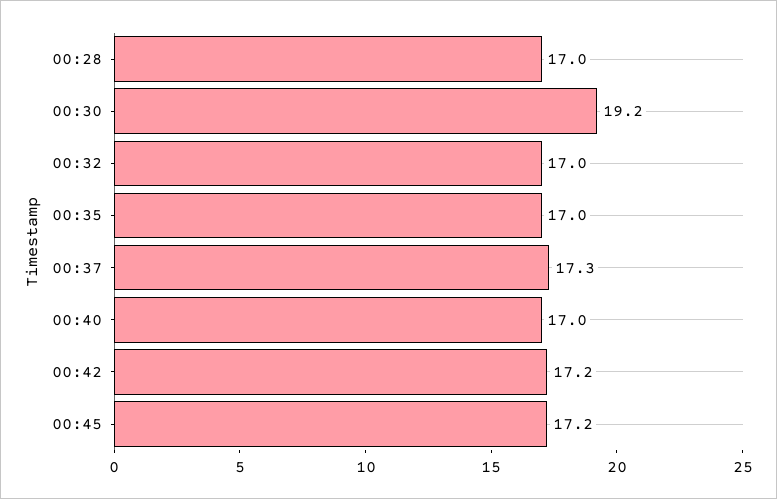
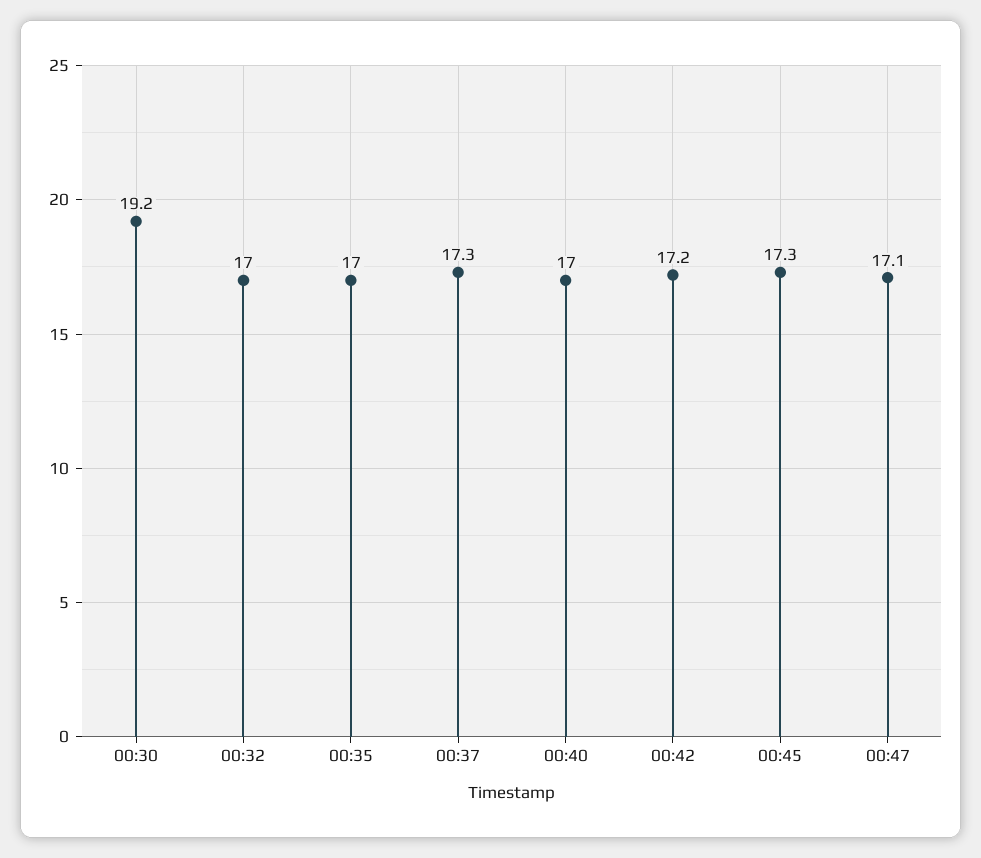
00:28: 17 -> none
00:45: 17.2 -> 17.3
00:47: none -> 17.1

